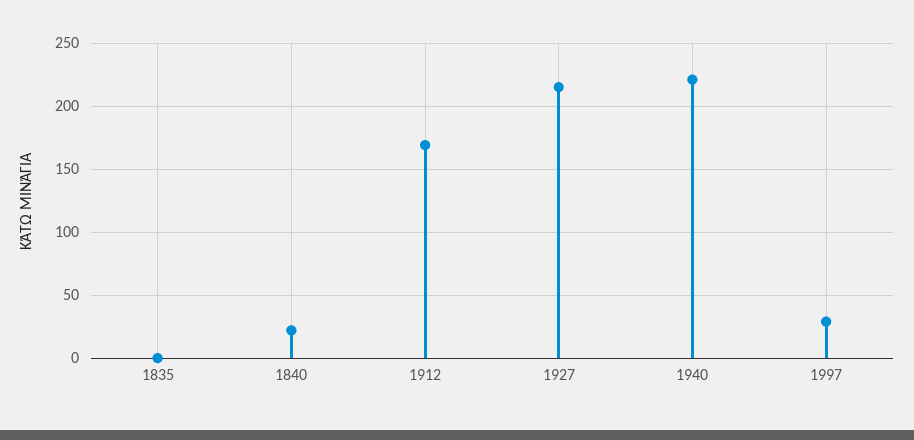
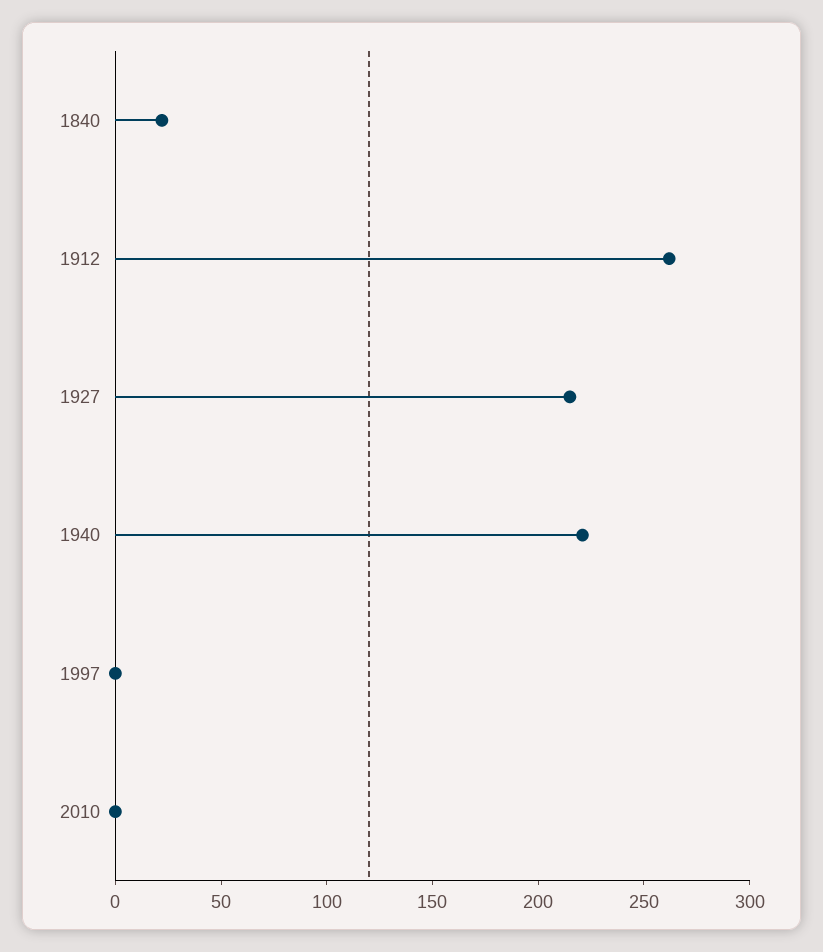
1835: 0 -> none
1912: 170 -> 260
1997: 30 -> 0
2010: none -> 0

